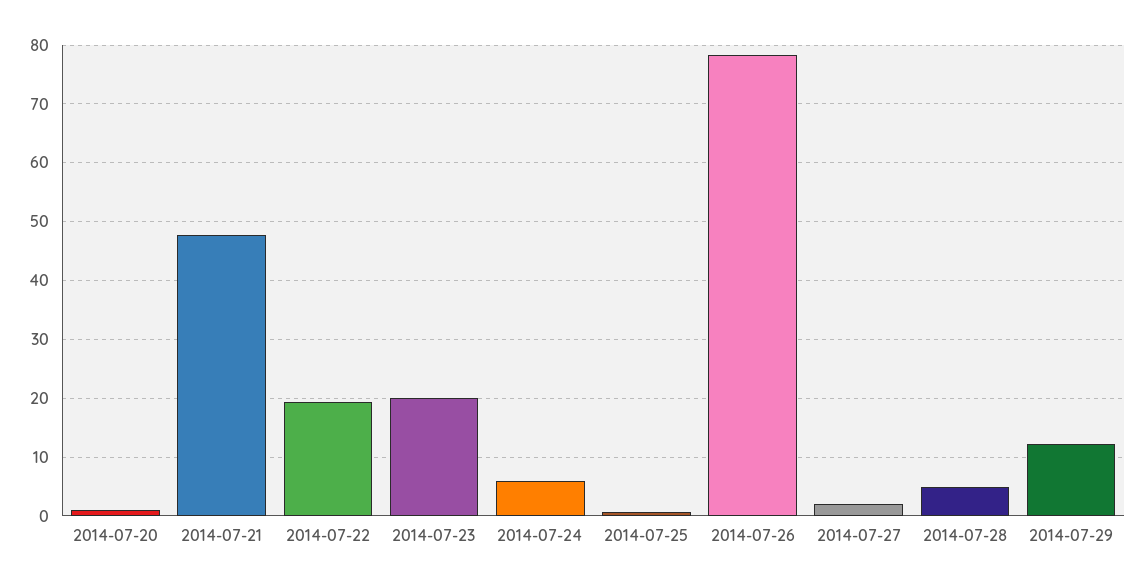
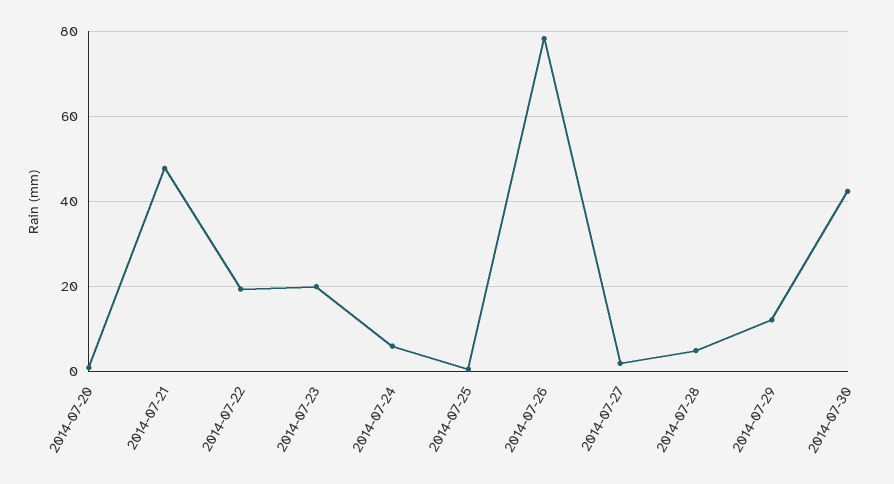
2014-07-30: none -> 42

